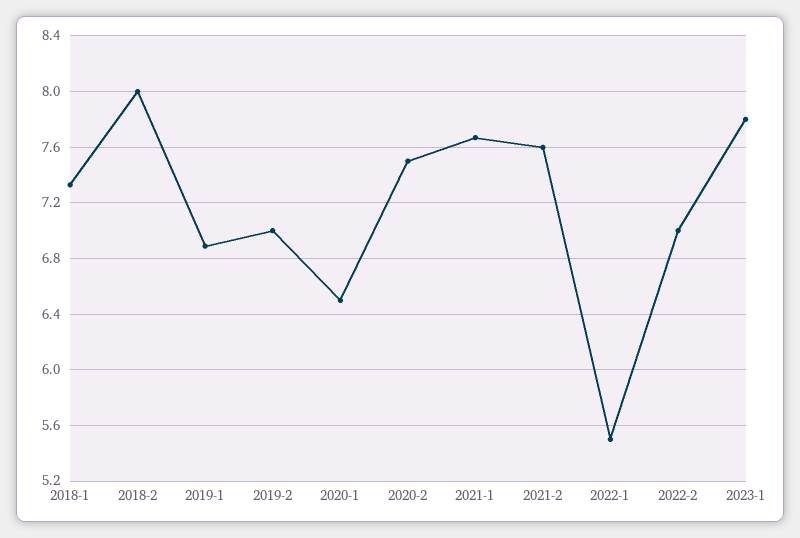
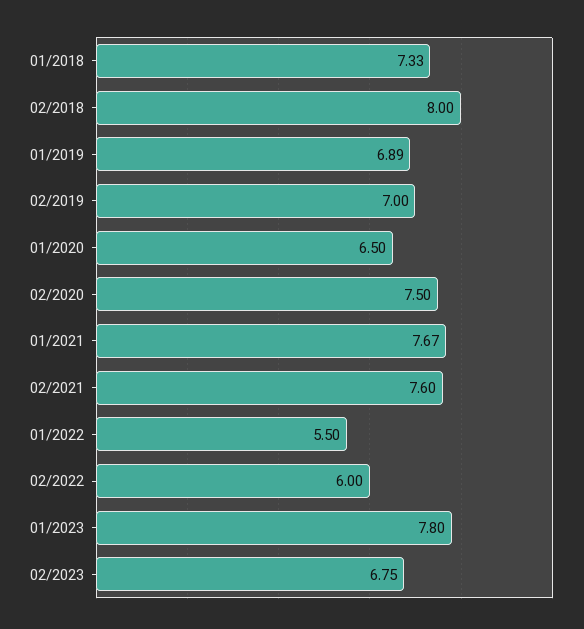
2022-2: 7 -> 6
02/2023: none -> 6.75

